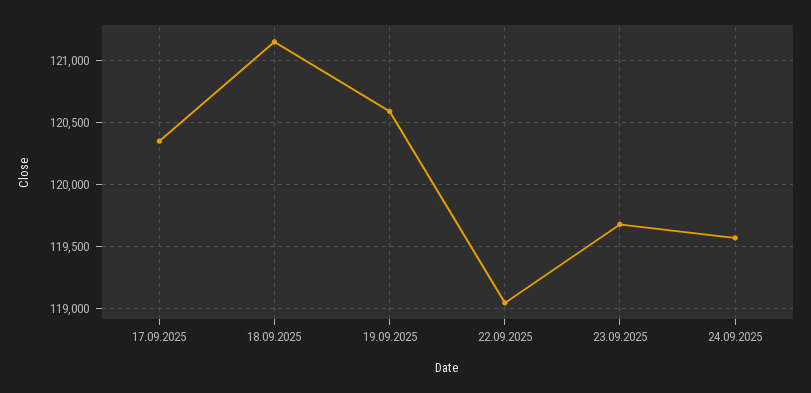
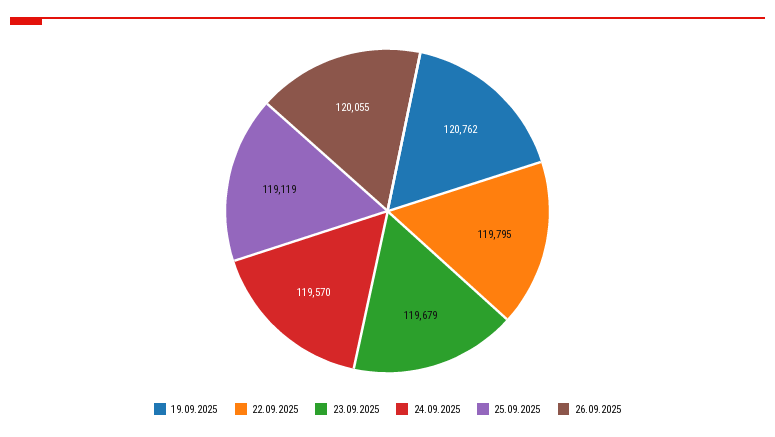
17.09.2025: 120350 -> none
18.09.2025: 121150 -> none
19.09.2025: 120600 -> 120762
22.09.2025: 119050 -> 119795
25.09.2025: none -> 119119
26.09.2025: none -> 120055

